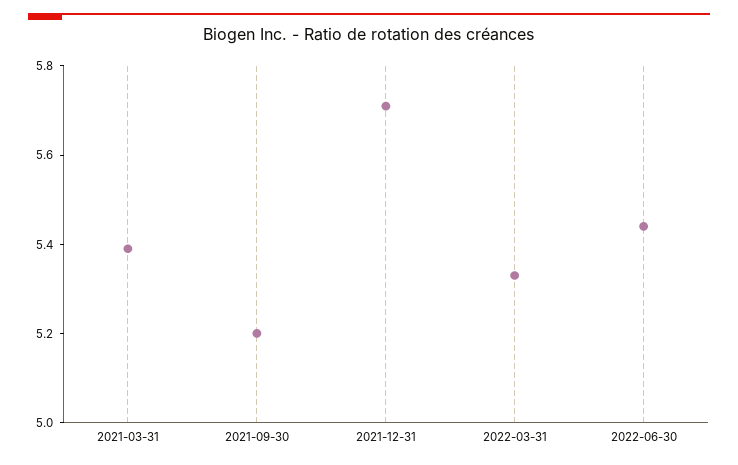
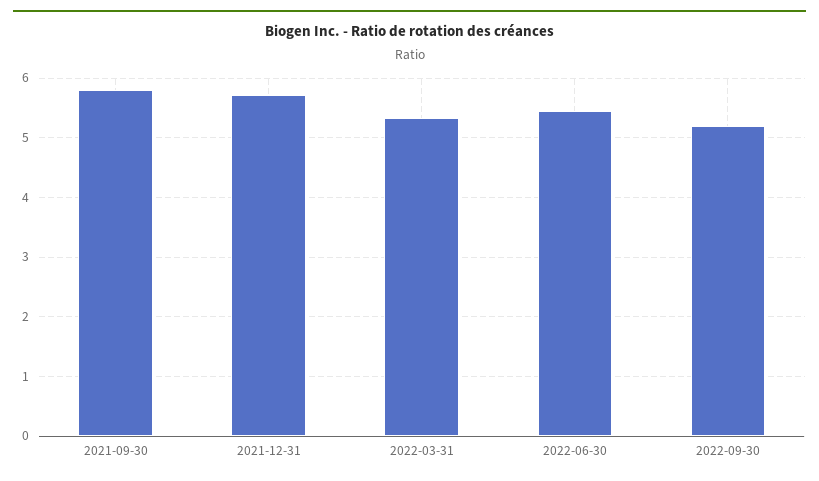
2021-03-31: 5.4 -> none
2021-09-30: 5.2 -> 5.8
2022-09-30: none -> 5.2

